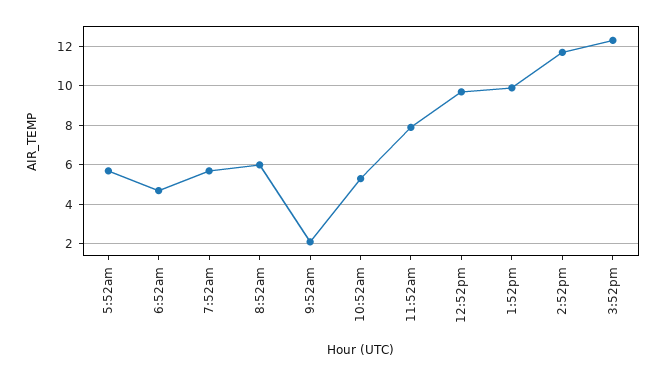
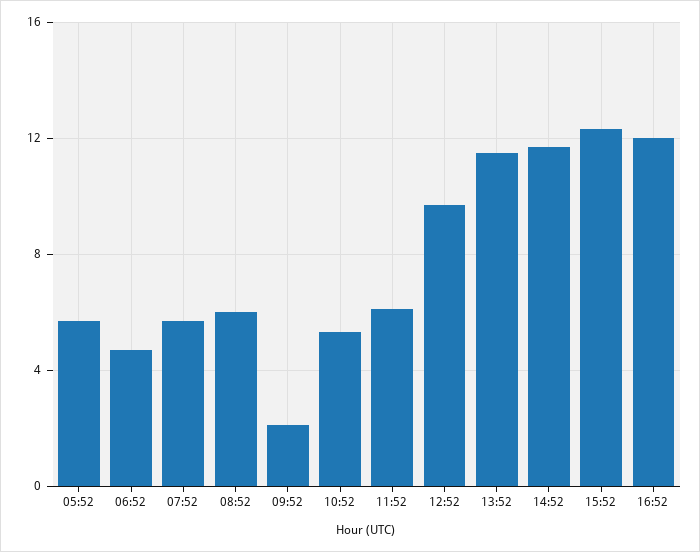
11:52am: 8 -> 6
1:52pm: 10 -> 11.5
16:52: none -> 12

